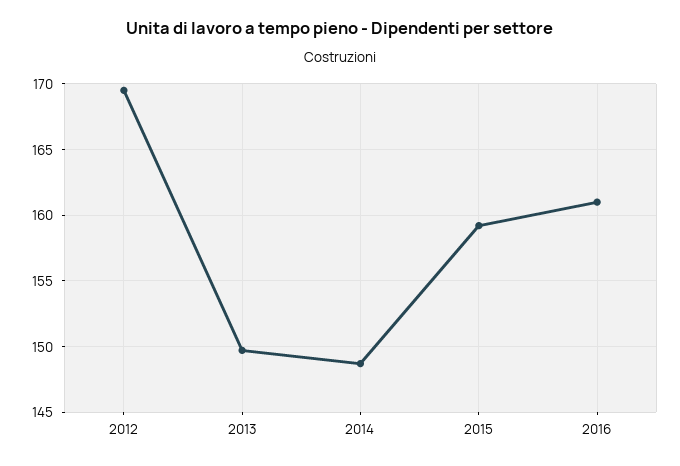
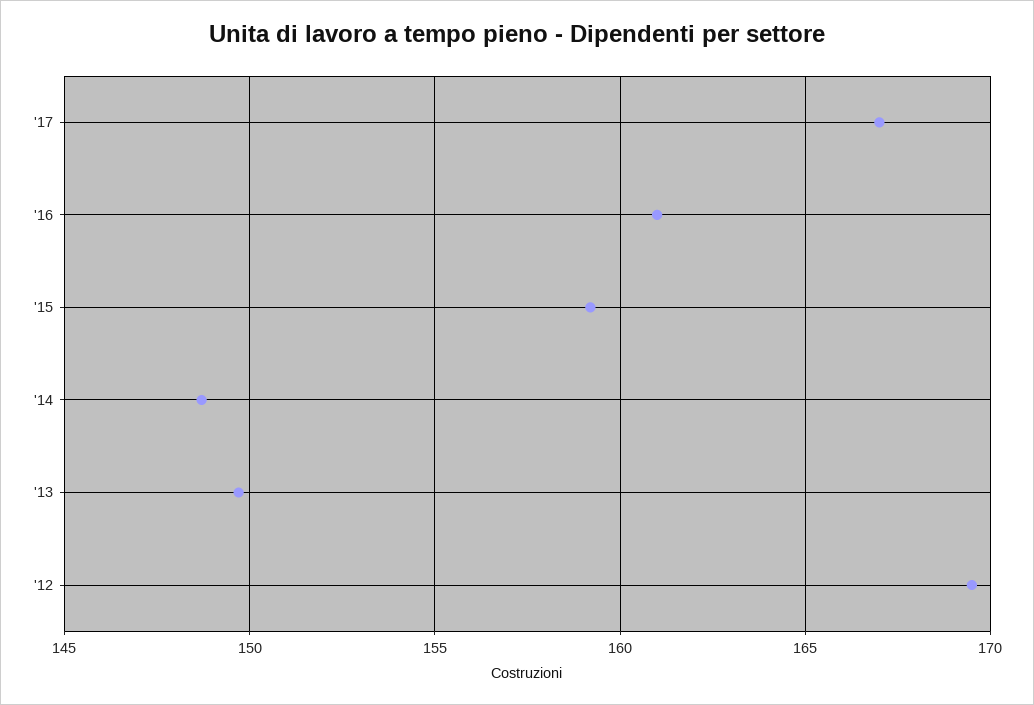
'17: none -> 167

